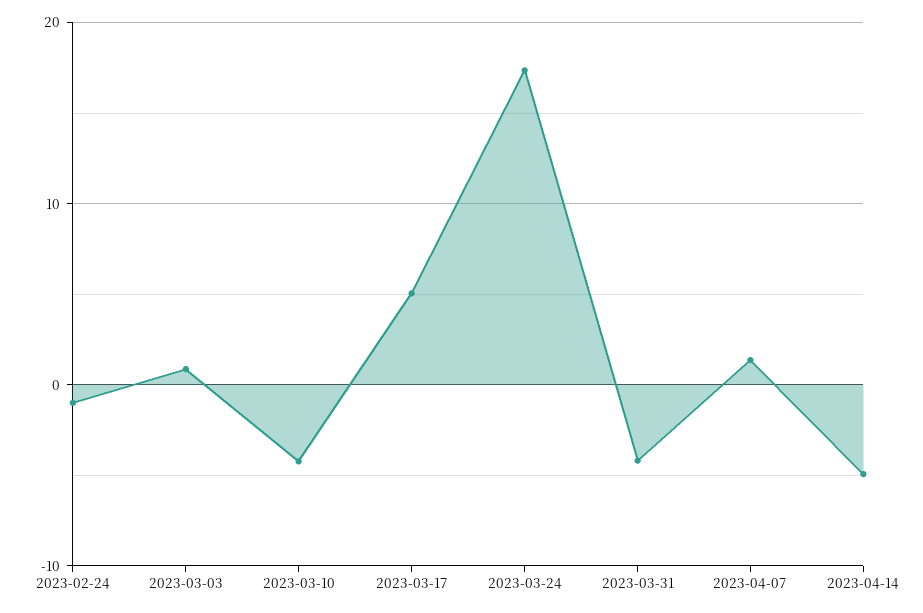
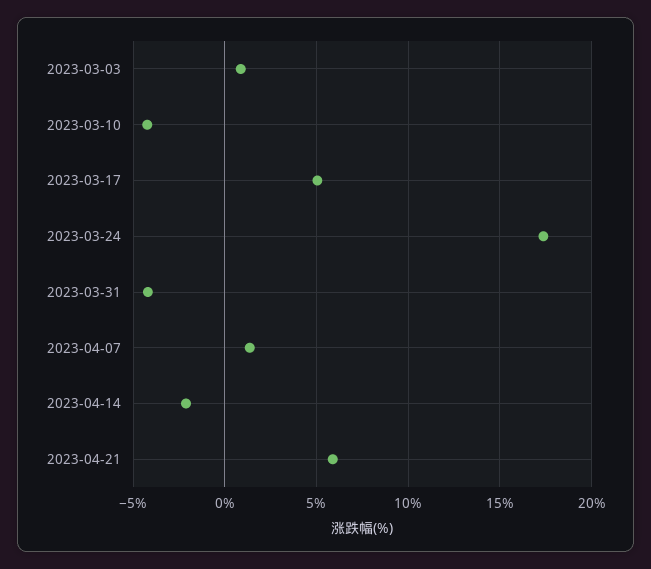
2023-02-24: -1 -> none
2023-04-14: -5 -> -2
2023-04-21: none -> 6

